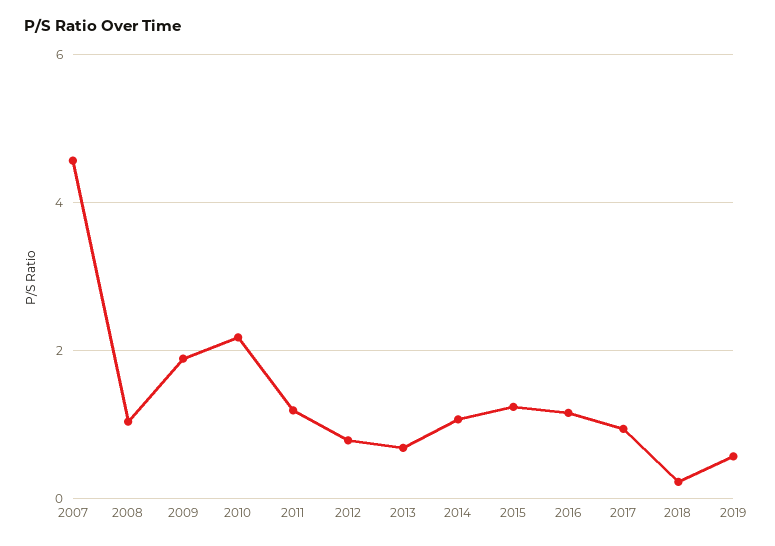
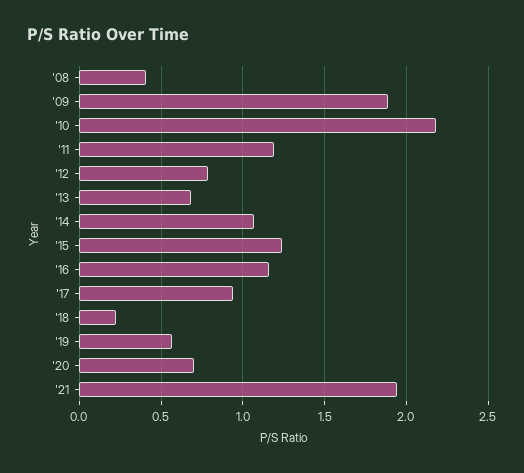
2007: 4.6 -> none
2008: 1 -> 0.4
'20: none -> 0.7
'21: none -> 1.95

